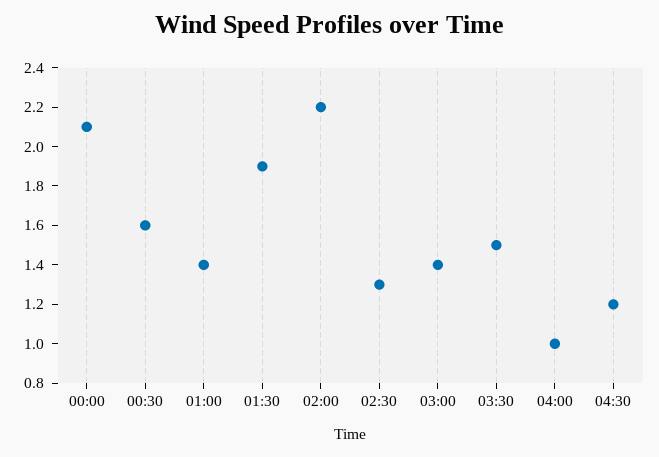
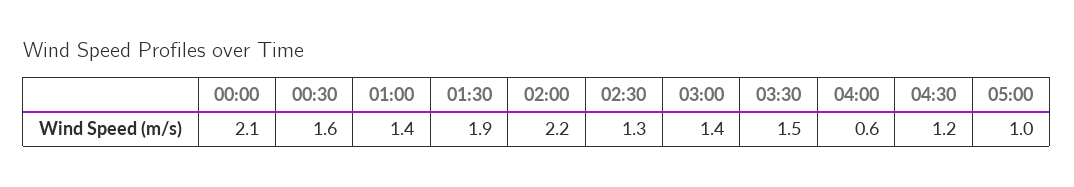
04:00: 1 -> 0.6
05:00: none -> 1

